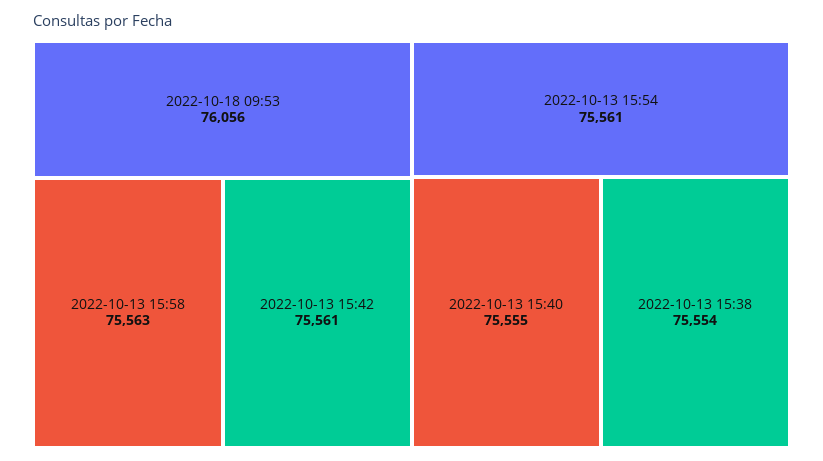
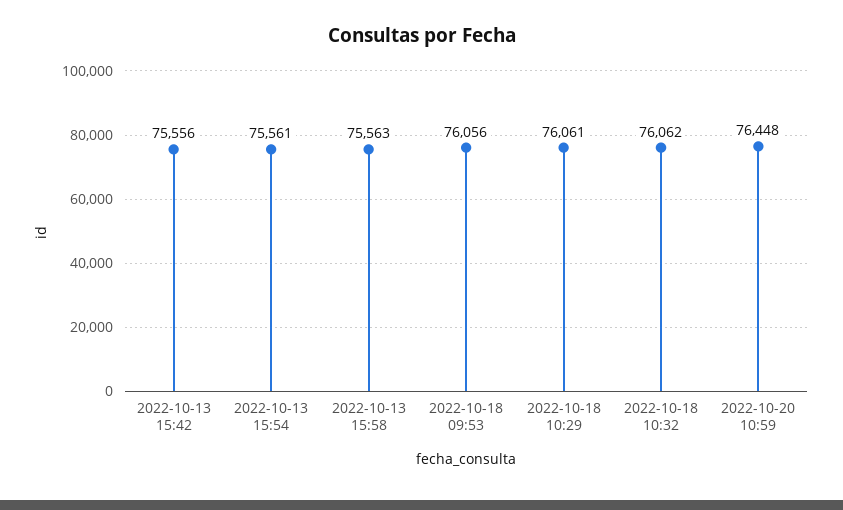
2022-10-13 15:42: 75561 -> 75556
2022-10-13 15:40: 75555 -> none
2022-10-13 15:38: 75554 -> none
2022-10-18 10:29: none -> 76061
2022-10-18 10:32: none -> 76062
2022-10-20 10:59: none -> 76448

